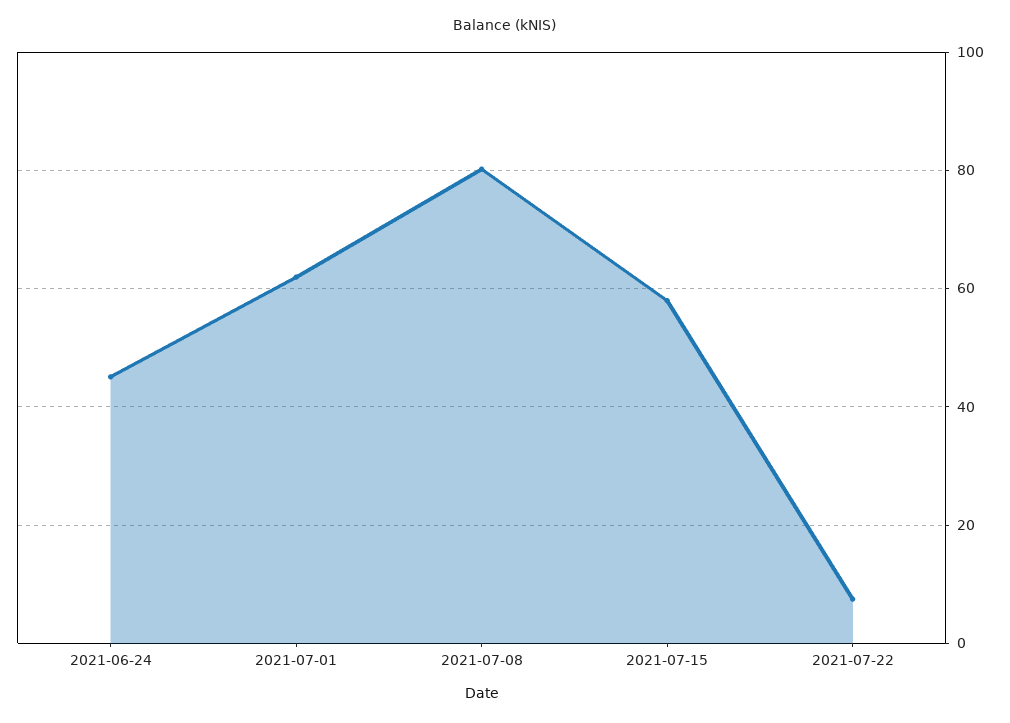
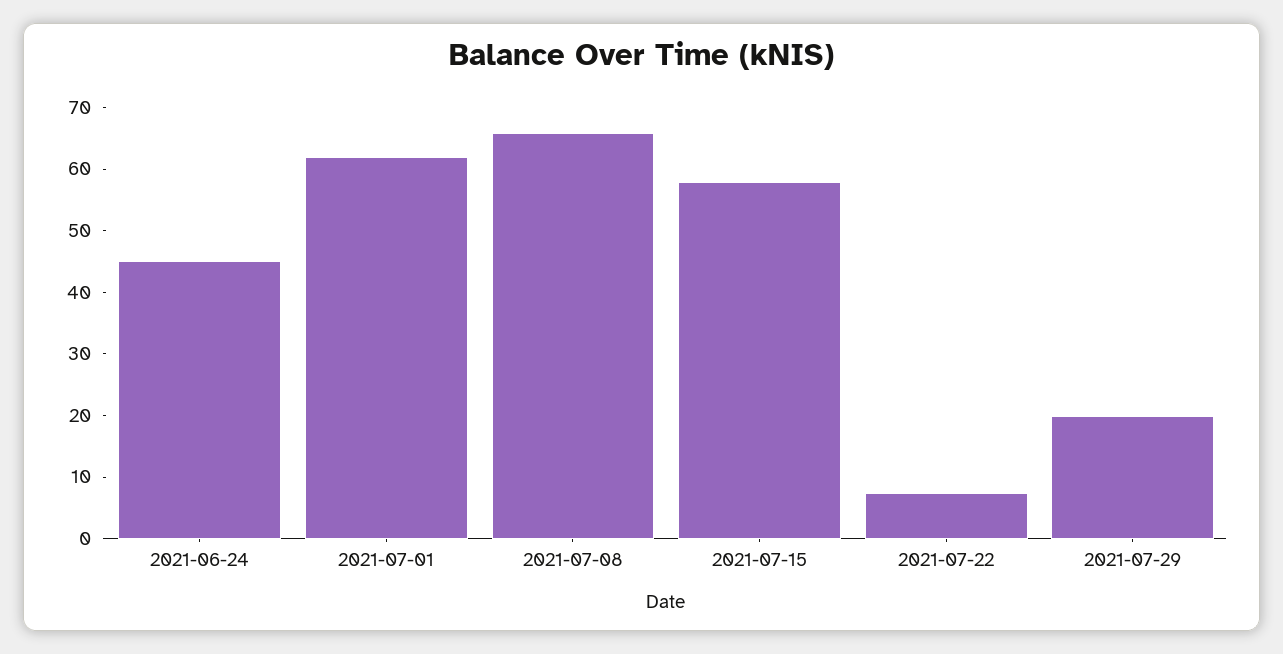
2021-07-08: 80 -> 66
2021-07-29: none -> 20

